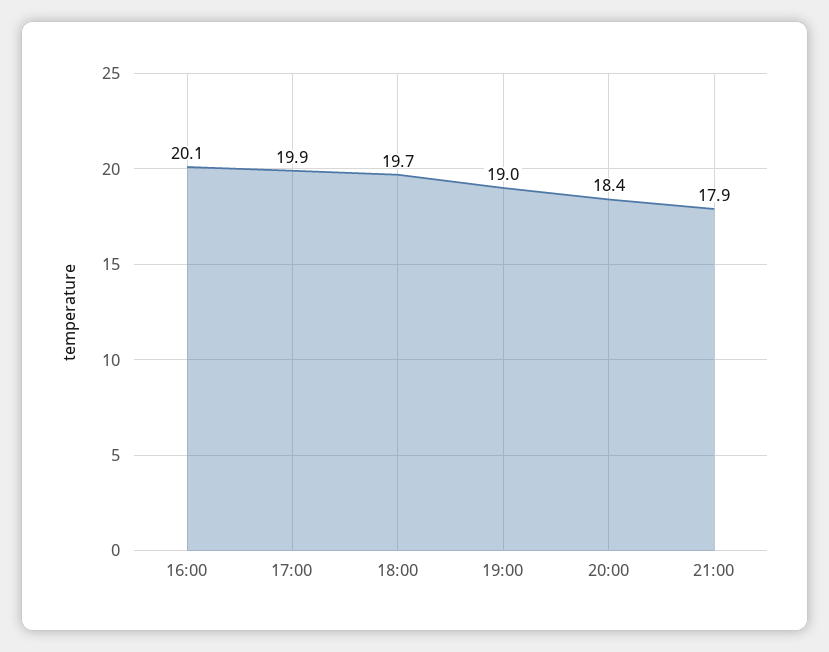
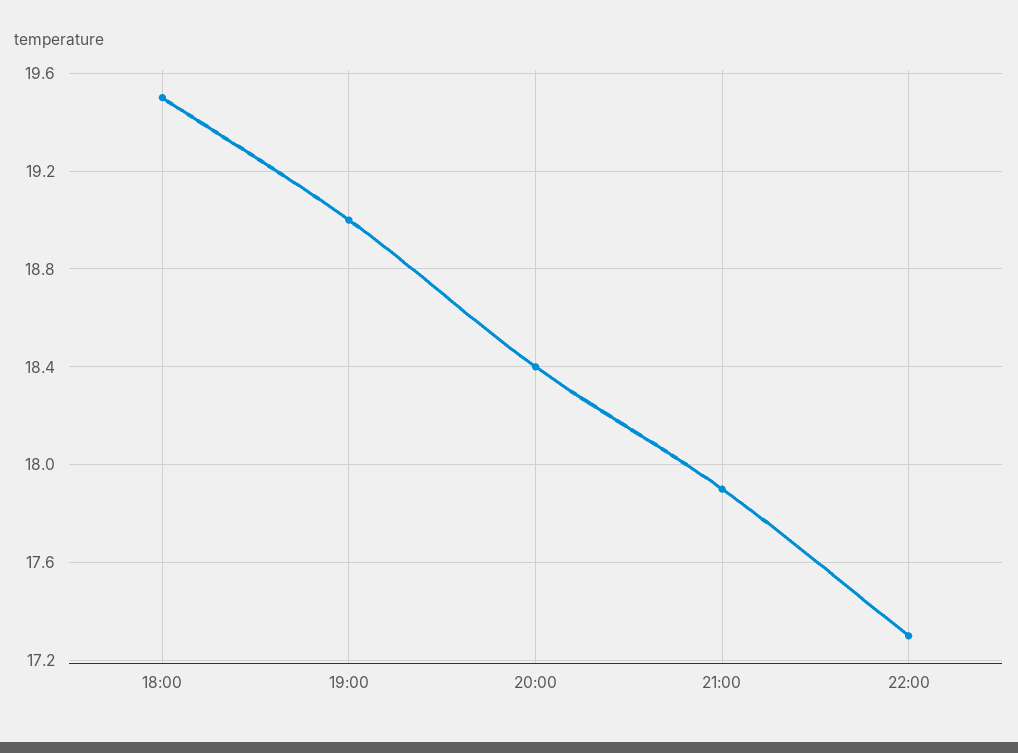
16:00: 20.1 -> none
17:00: 19.9 -> none
18:00: 19.7 -> 19.5
22:00: none -> 17.3

